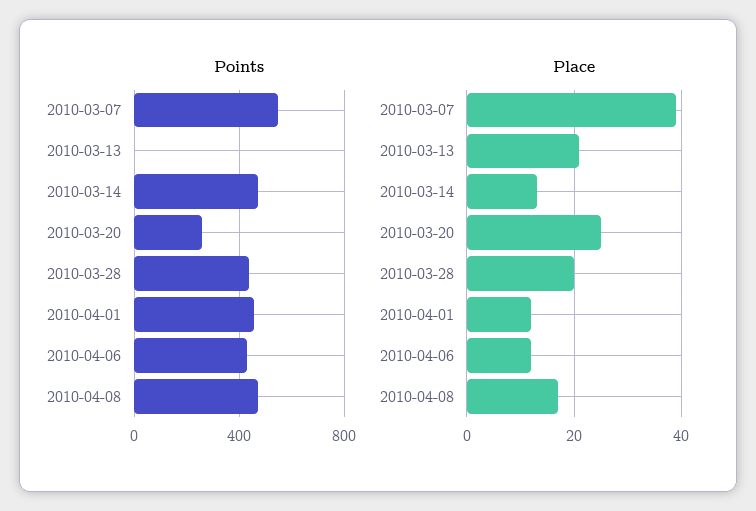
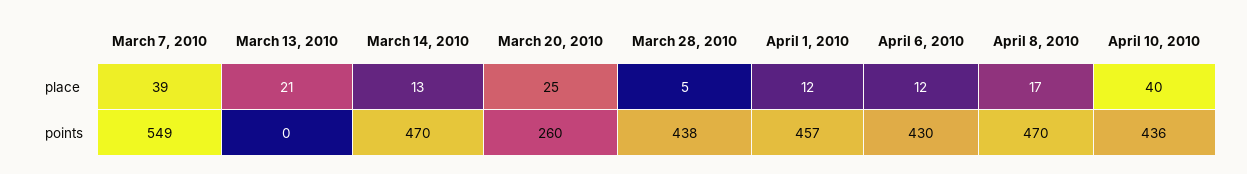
Place, 2010-03-28: 20 -> 5
Place, April 10, 2010: none -> 40
Points, April 10, 2010: none -> 436

